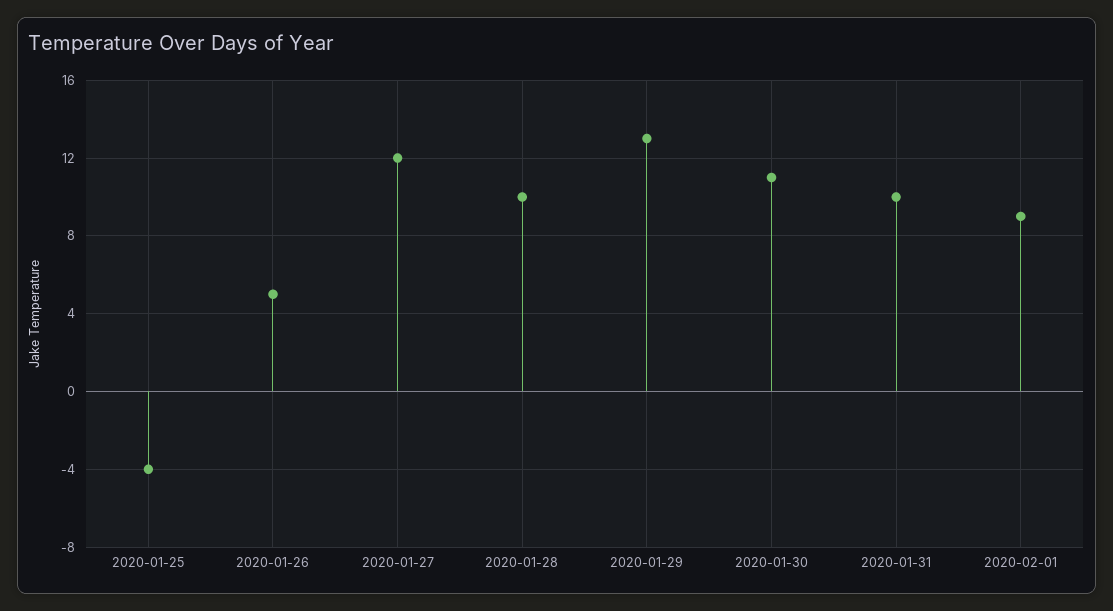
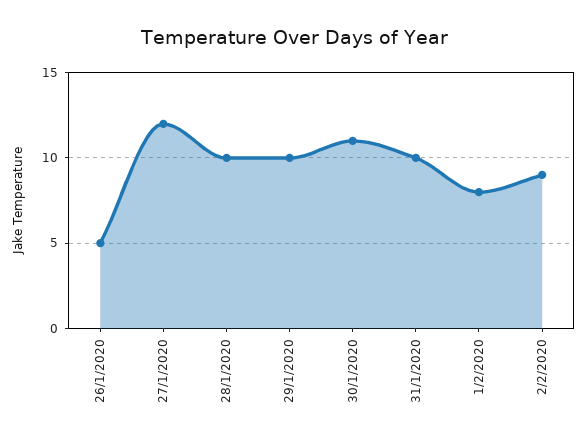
2020-01-25: -4 -> none
2020-01-29: 13 -> 10
2020-02-01: 9 -> 8
2/2/2020: none -> 9

